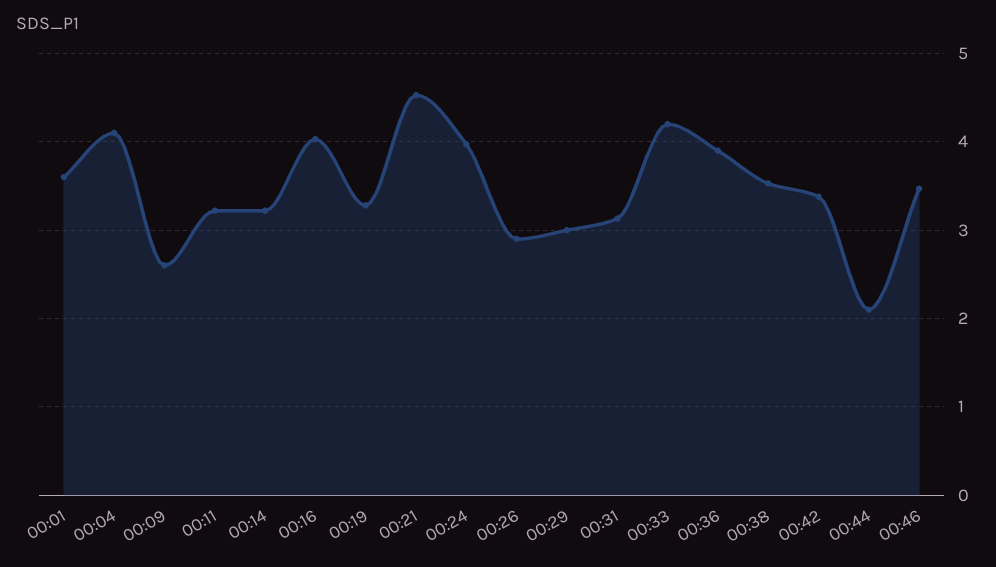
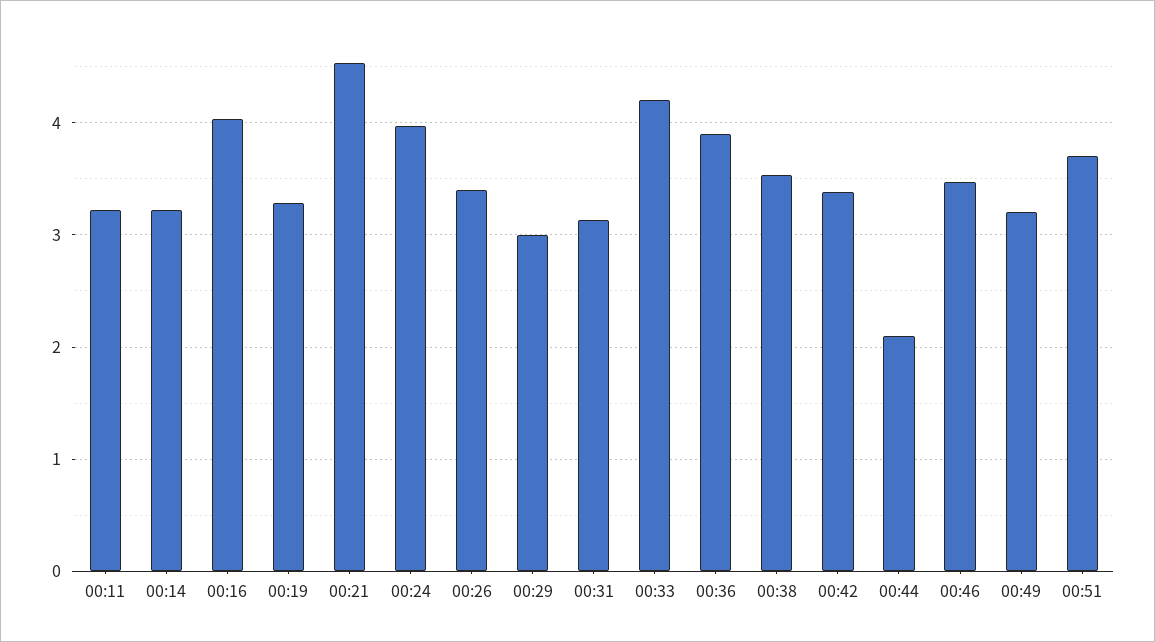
00:01: 3.6 -> none
00:04: 4.1 -> none
00:09: 2.6 -> none
00:26: 2.9 -> 3.4
00:49: none -> 3.2
00:51: none -> 3.7

